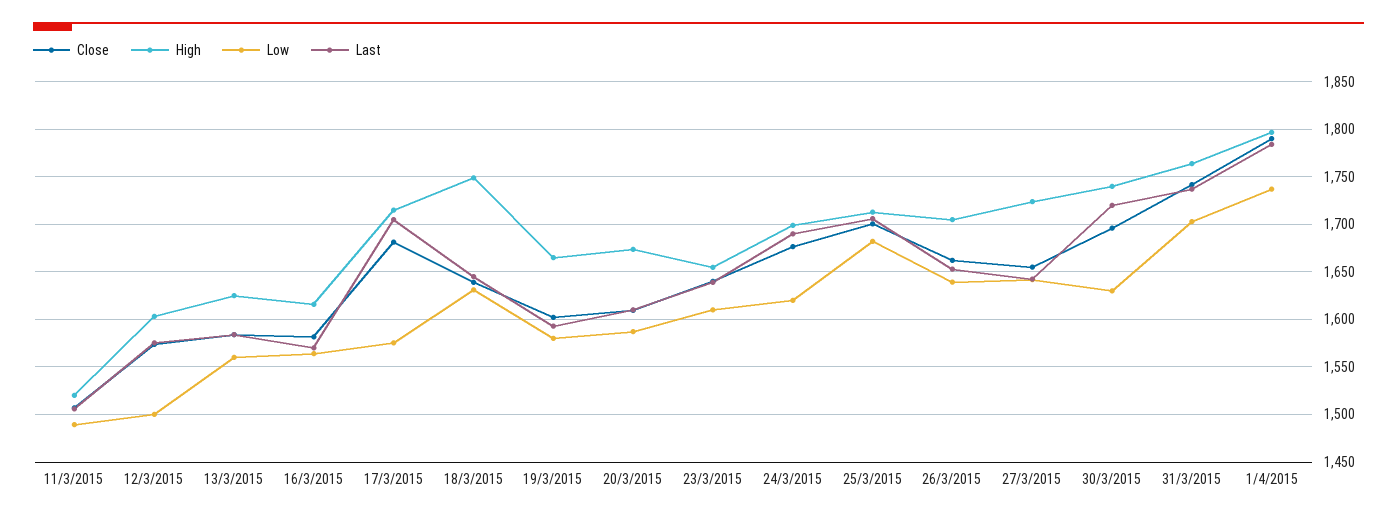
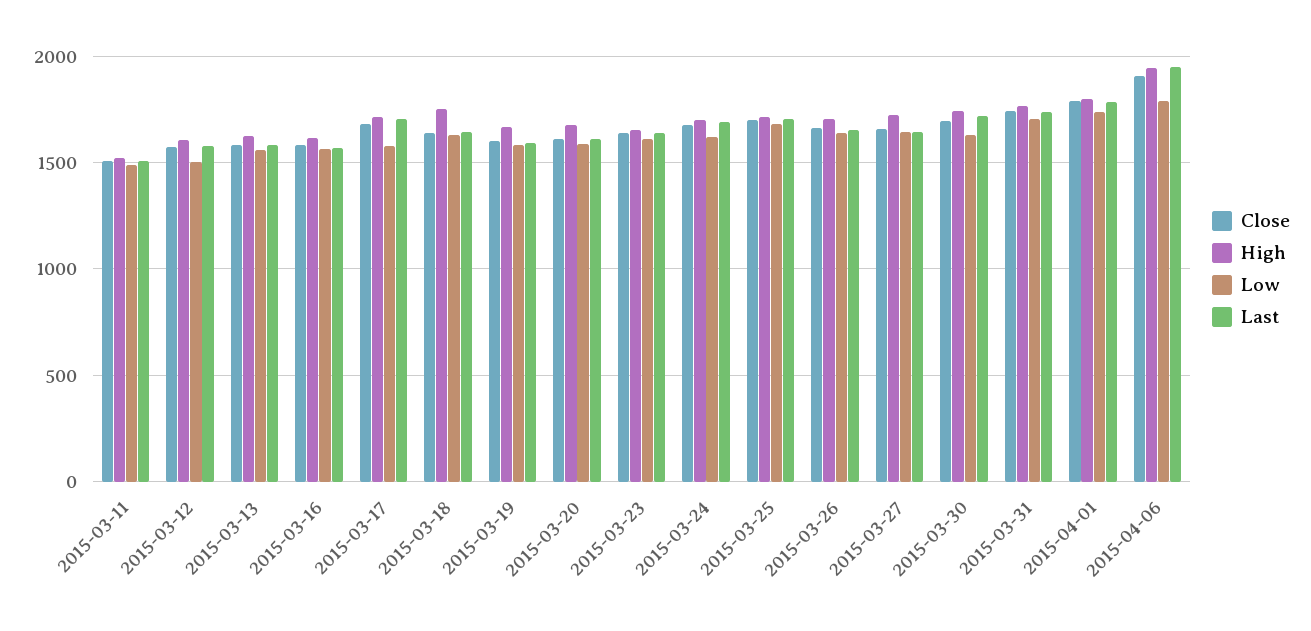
Close, 2015-04-06: none -> 1900
High, 2015-04-06: none -> 1950
Low, 2015-04-06: none -> 1800
Last, 2015-04-06: none -> 1950

